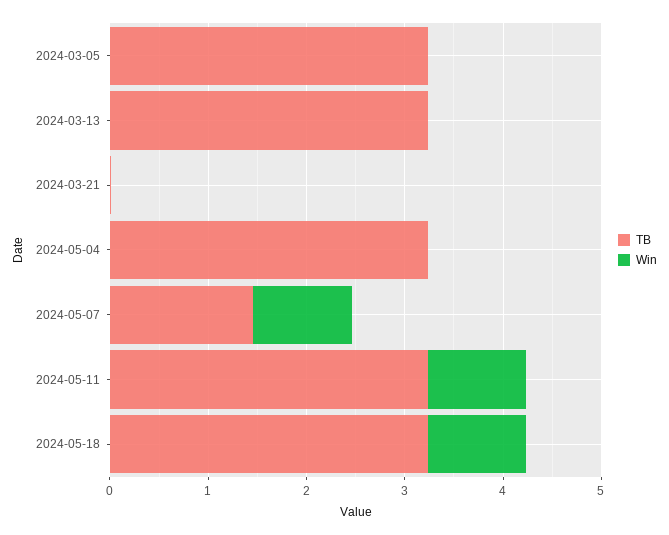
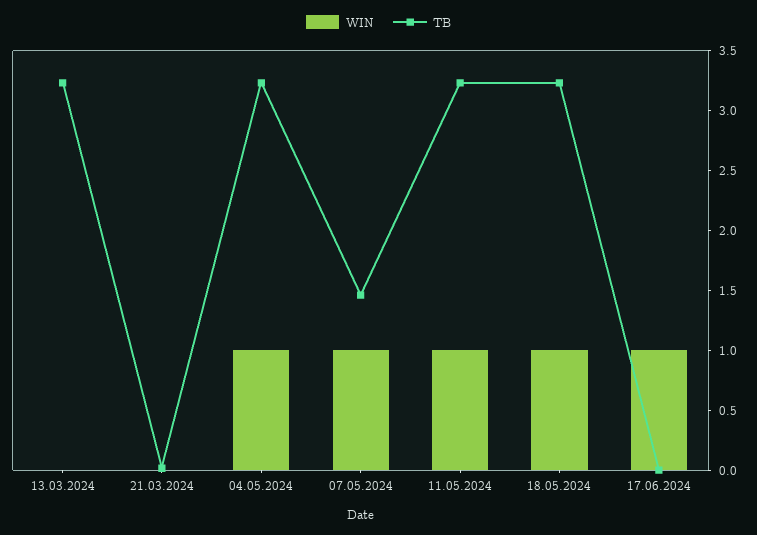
TB, 2024-03-05: 3.2 -> none
Win, 2024-03-05: 0 -> none
Win, 2024-05-04: 0 -> 1
Win, 17.06.2024: none -> 1
TB, 17.06.2024: none -> 0

